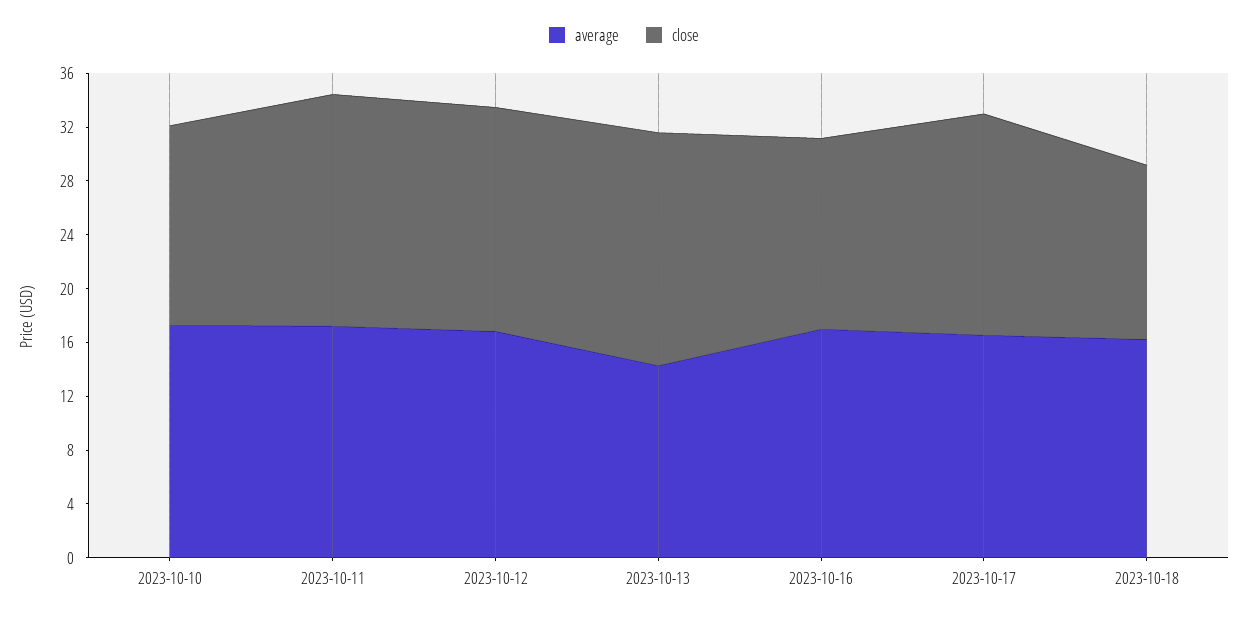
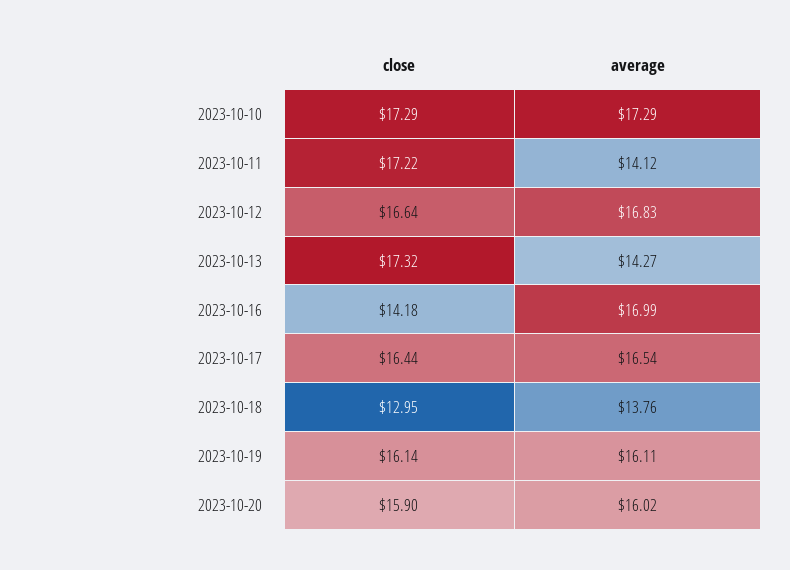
close, 2023-10-10: 15 -> 17.29
average, 2023-10-11: 17 -> 14.12
average, 2023-10-18: 16 -> 13.76
close, 2023-10-19: none -> 16.14
average, 2023-10-19: none -> 16.11
close, 2023-10-20: none -> 15.9
average, 2023-10-20: none -> 16.02

